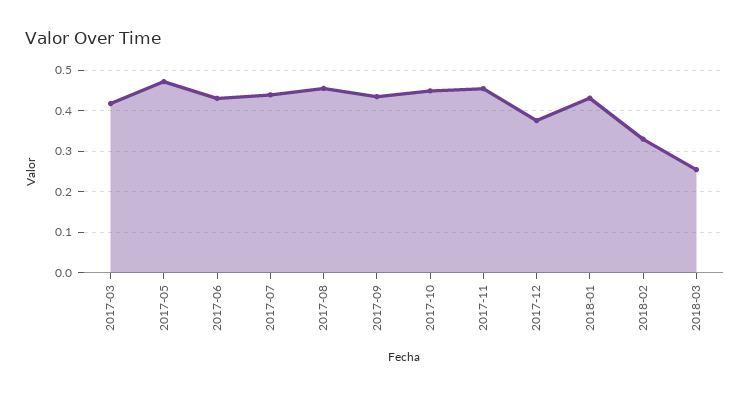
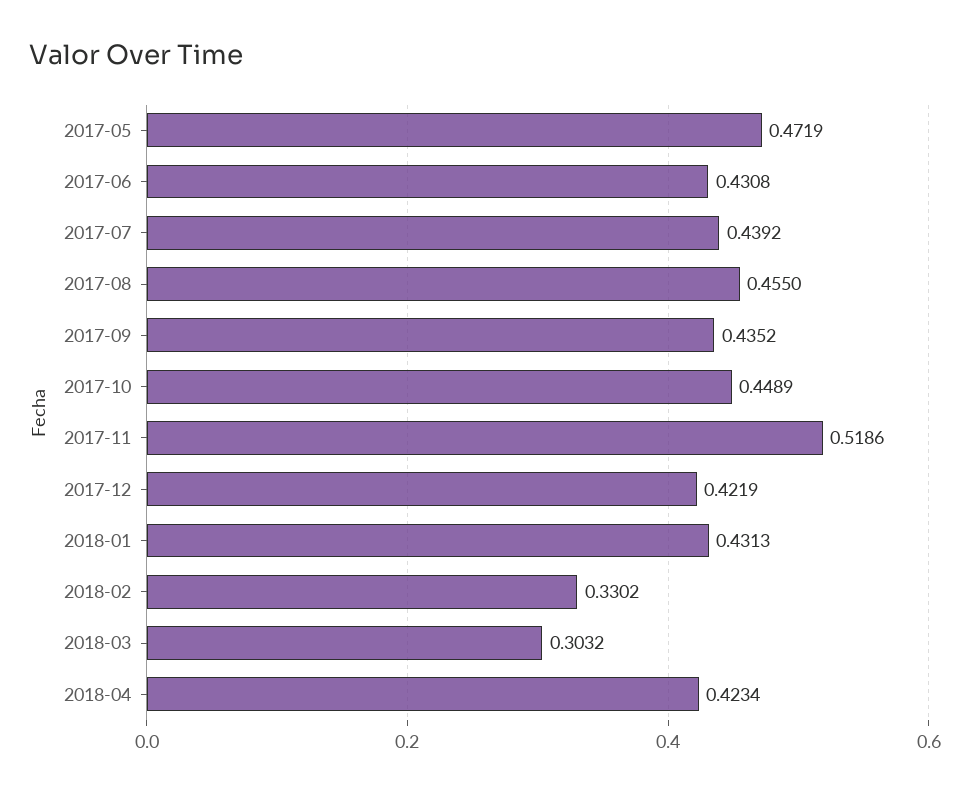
2017-03: 0.42 -> none
2017-11: 0.46 -> 0.5186
2017-12: 0.38 -> 0.4219
2018-03: 0.26 -> 0.3032
2018-04: none -> 0.4234

